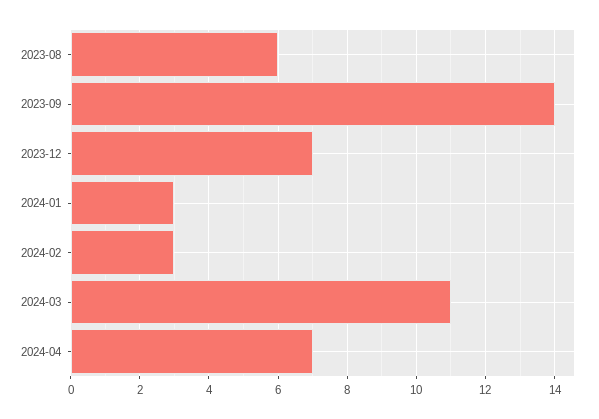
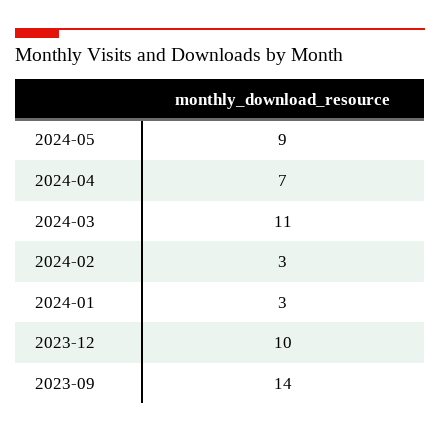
2023-08: 6 -> none
2023-12: 7 -> 10
2024-05: none -> 9

